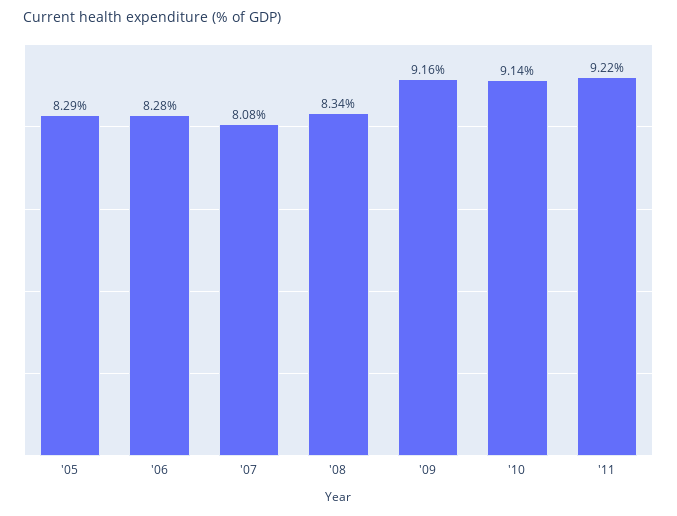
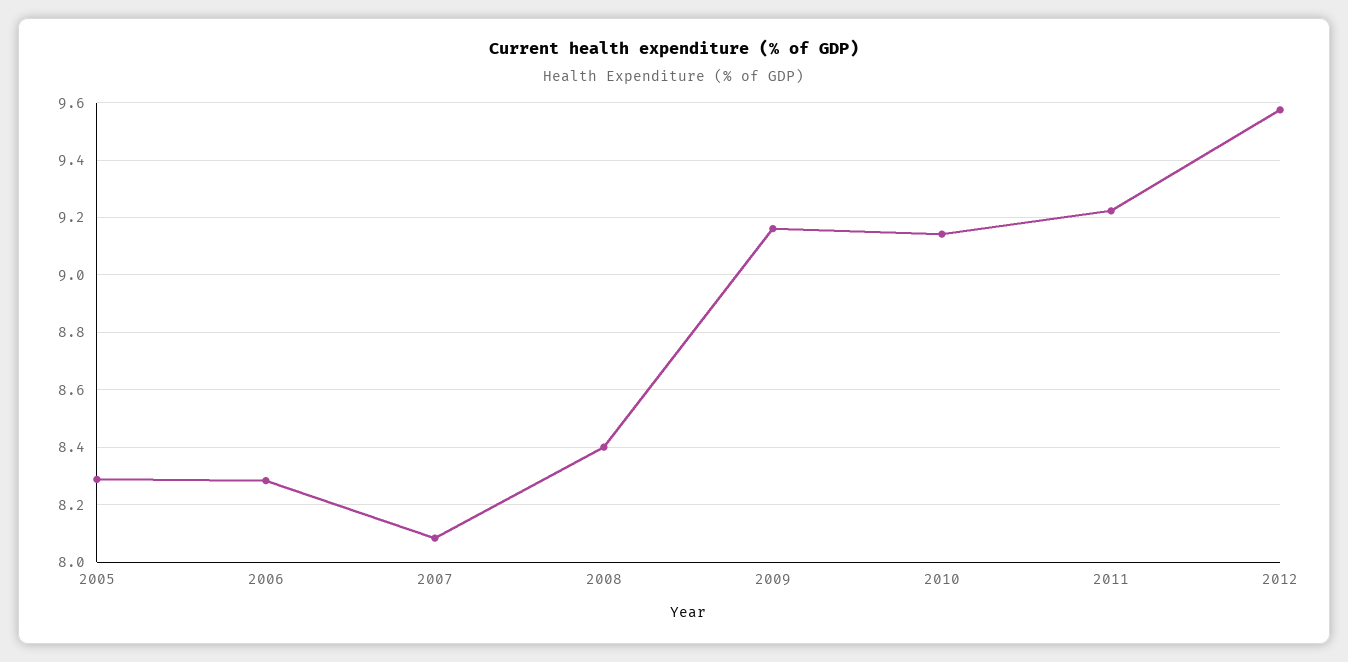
'08: 8.34 -> 8.4
2012: none -> 9.575

